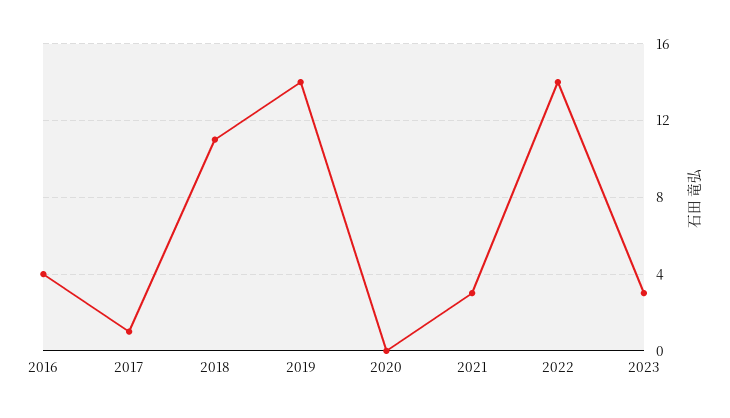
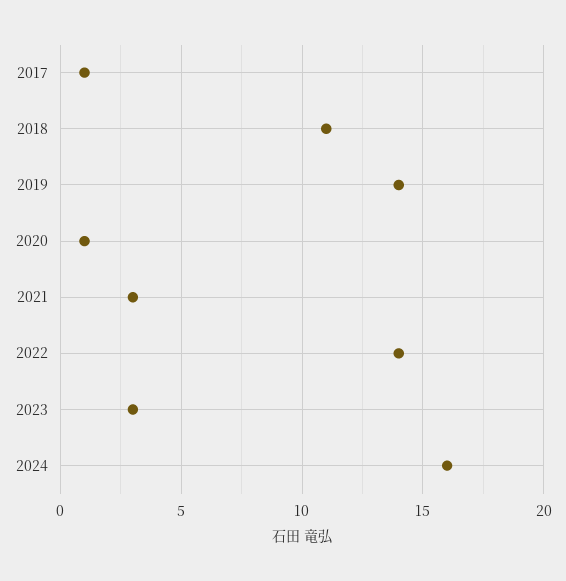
2016: 4 -> none
2020: 0 -> 1
2024: none -> 16

